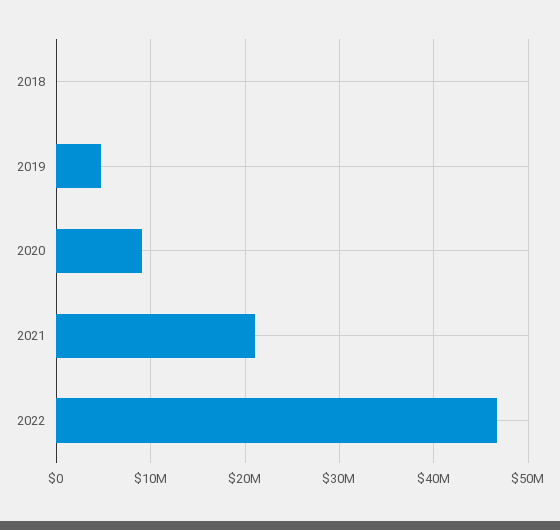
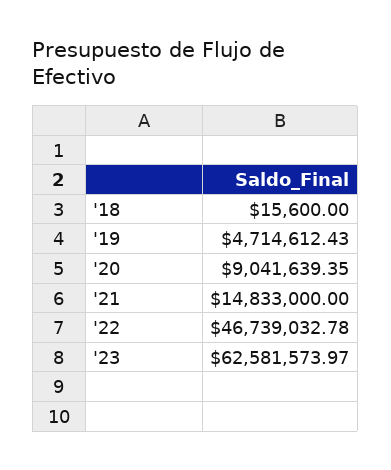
2021: 21000000 -> 14833000
'23: none -> 62581573.97

